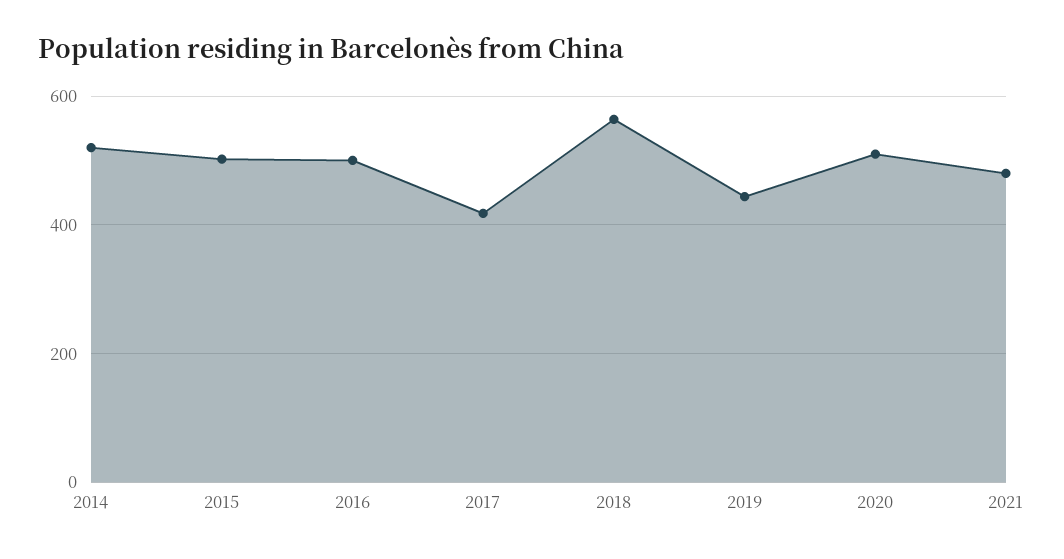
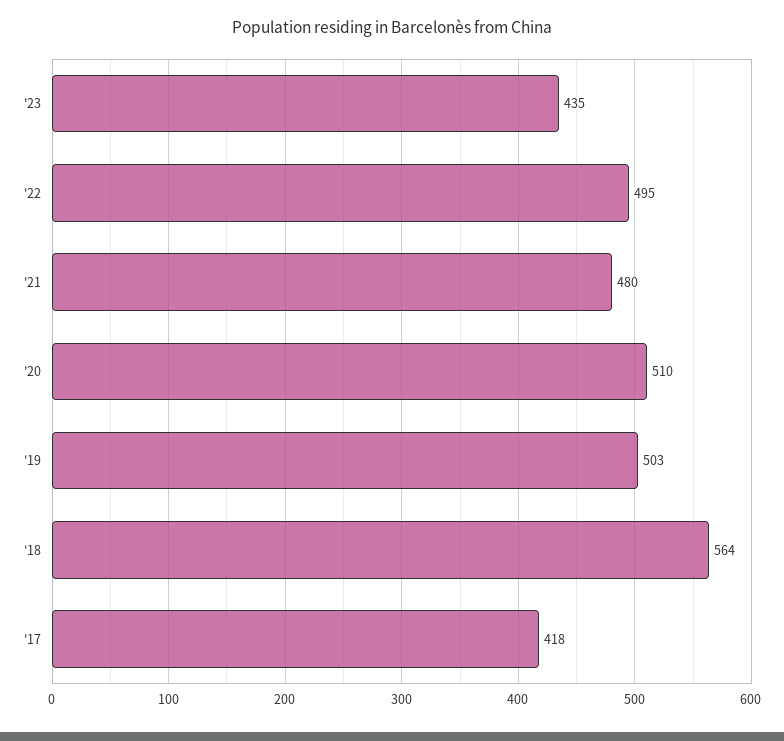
2014: 520 -> none
2015: 500 -> none
2016: 500 -> none
2019: 440 -> 503
'23: none -> 435
'22: none -> 495

